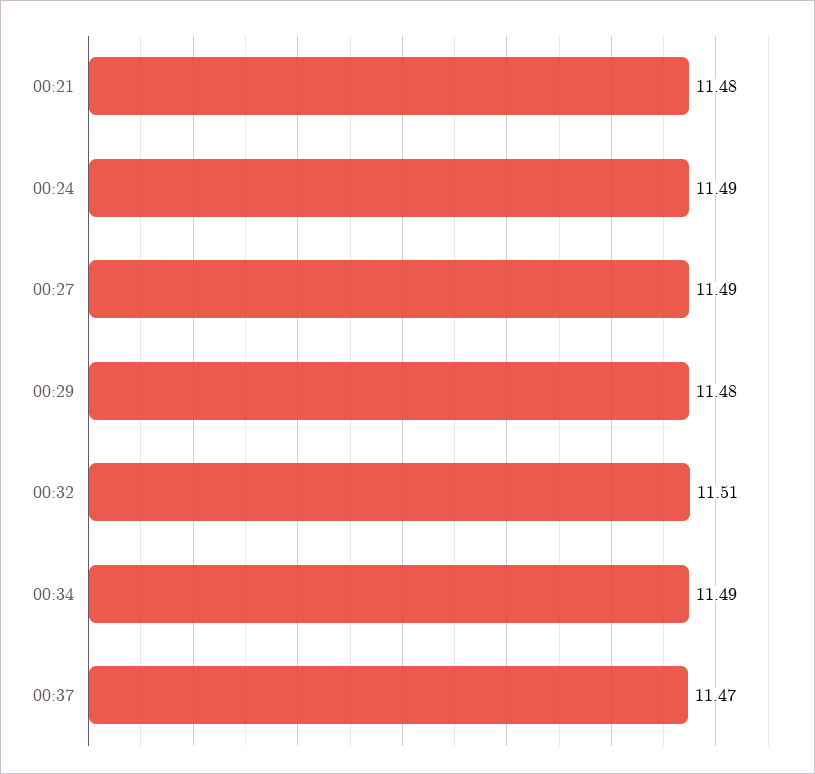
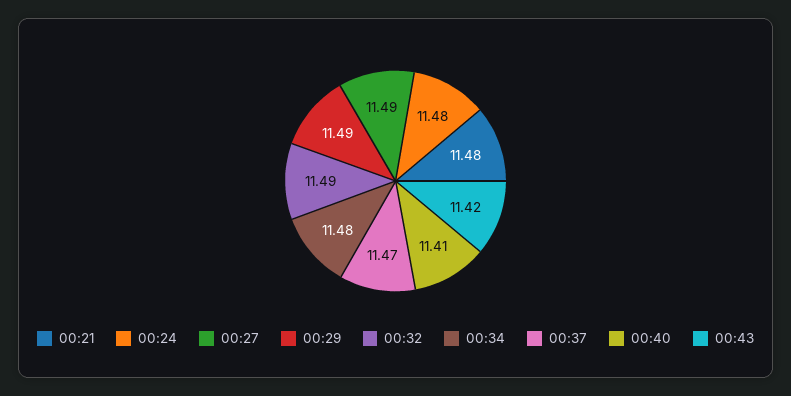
00:24: 11.49 -> 11.48
00:29: 11.48 -> 11.49
00:32: 11.51 -> 11.49
00:34: 11.49 -> 11.48
00:40: none -> 11.41
00:43: none -> 11.42

